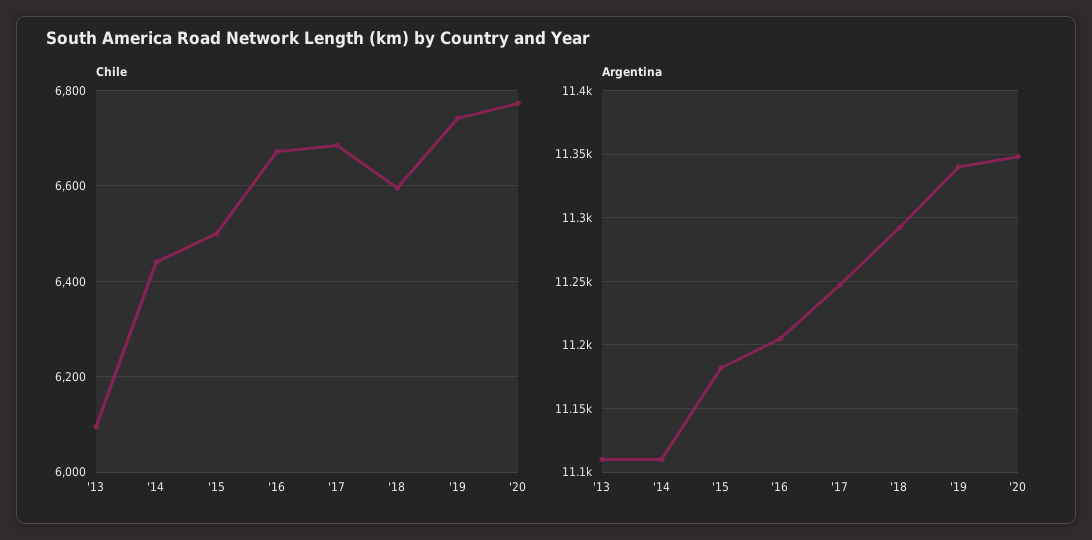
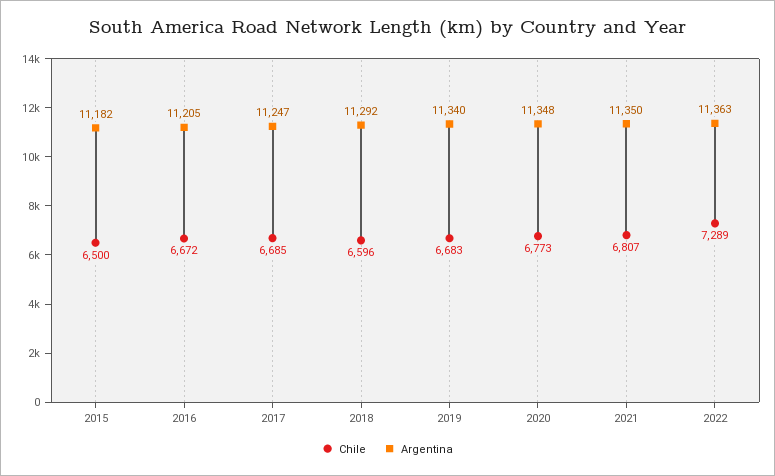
Chile, '13: 6100 -> none
Chile, '14: 6440 -> none
Chile, '19: 6740 -> 6683
Argentina, '13: 11110 -> none
Argentina, '14: 11110 -> none
Chile, 2021: none -> 6807
Argentina, 2021: none -> 11350
Chile, 2022: none -> 7289
Argentina, 2022: none -> 11363

